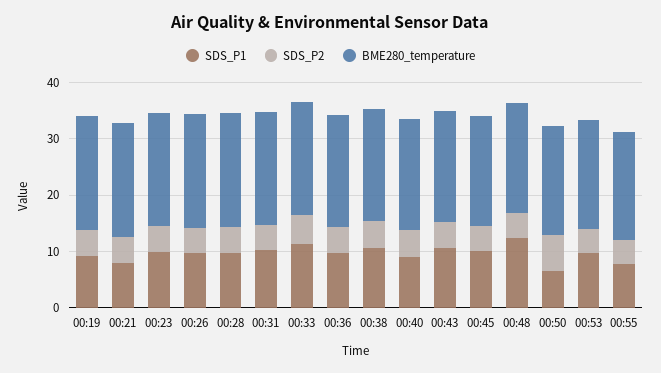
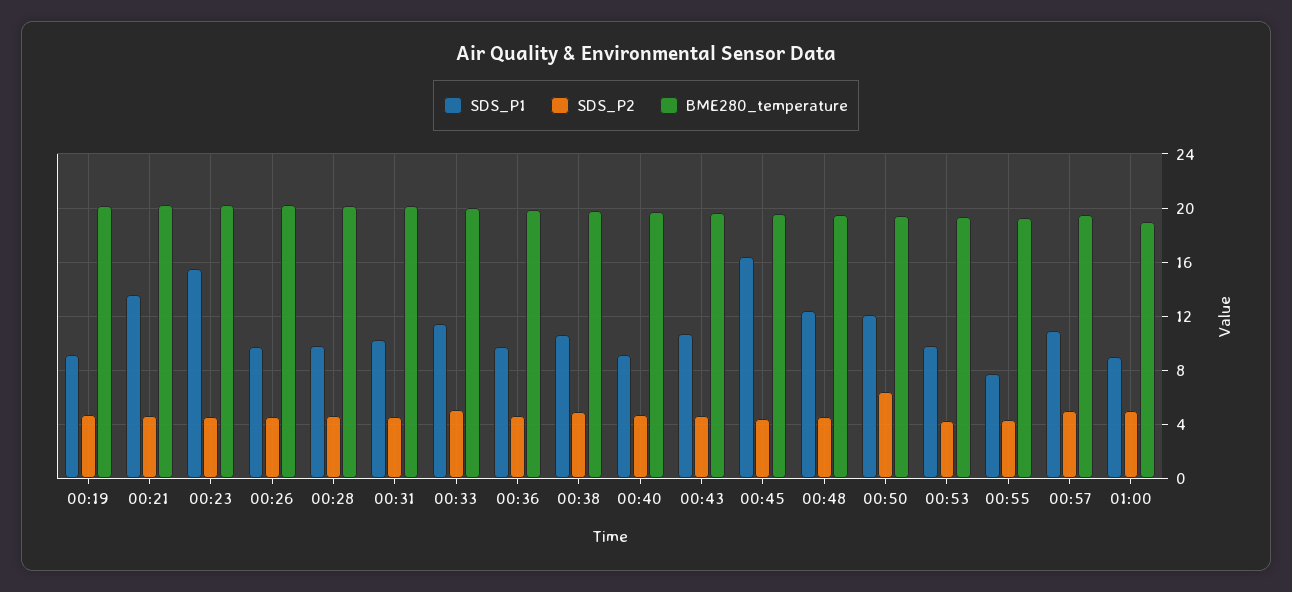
SDS_P1, 00:21: 8 -> 13.5
SDS_P1, 00:23: 10 -> 15.5
SDS_P1, 00:45: 10 -> 16.5
SDS_P1, 00:50: 6 -> 12
SDS_P1, 00:57: none -> 11
SDS_P2, 00:57: none -> 5
BME280_temperature, 00:57: none -> 19.5
SDS_P1, 01:00: none -> 9
SDS_P2, 01:00: none -> 5
BME280_temperature, 01:00: none -> 19

